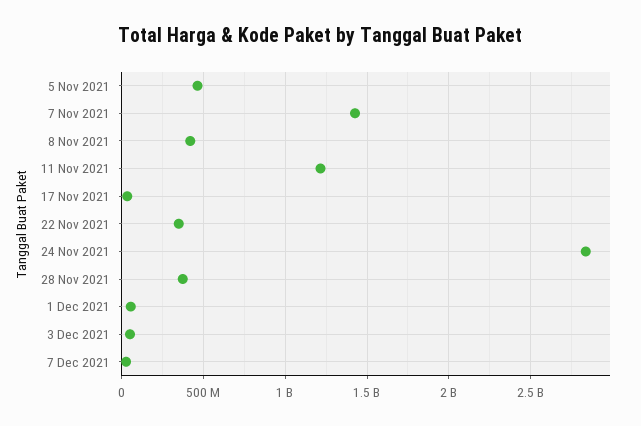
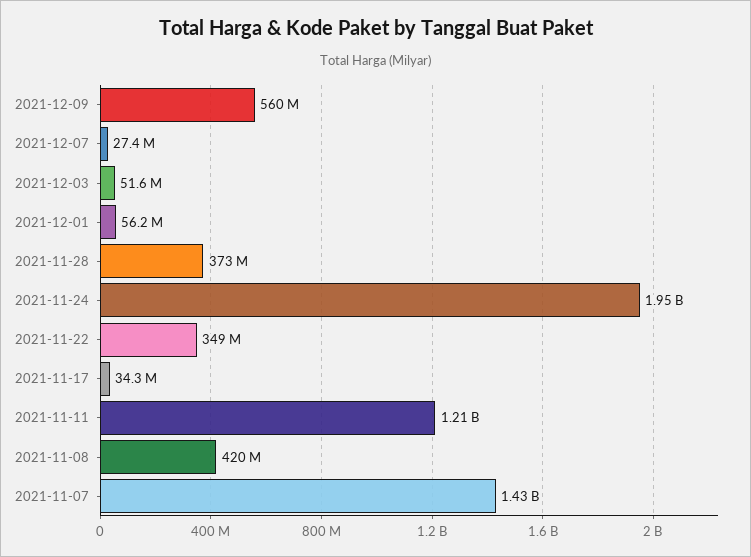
5 Nov 2021: 450000000 -> none
24 Nov 2021: 2850000000 -> 1950000000
2021-12-09: none -> 560000000

